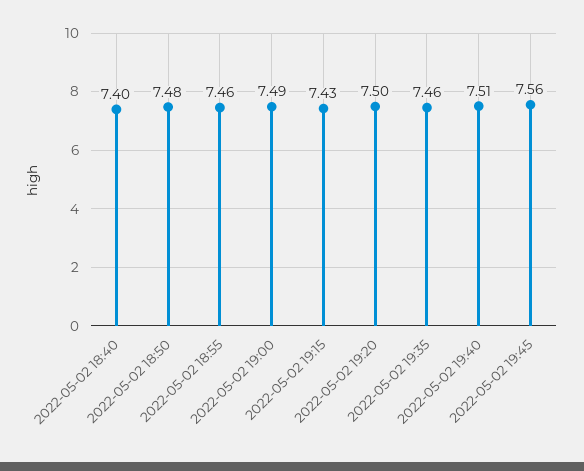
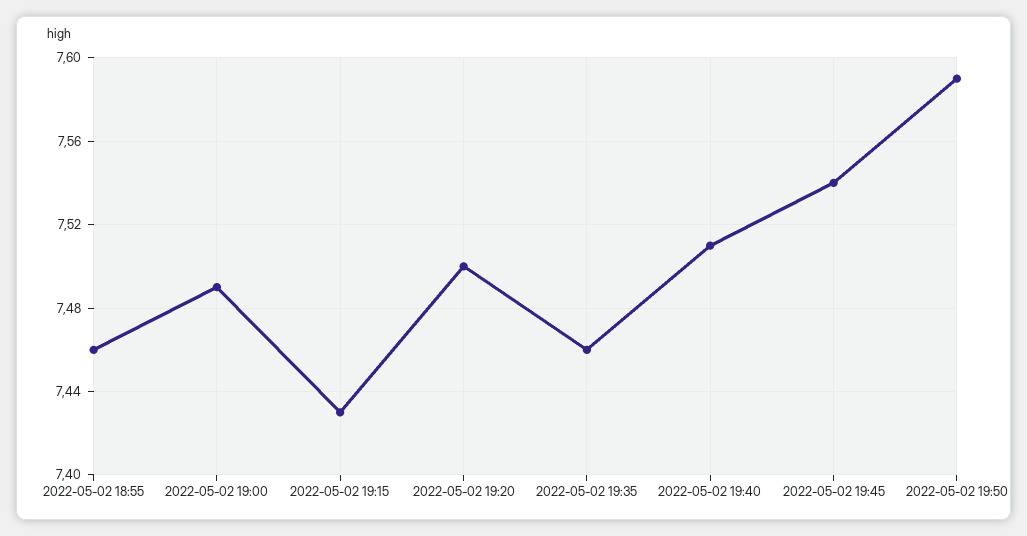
2022-05-02 18:40: 7.4 -> none
2022-05-02 18:50: 7.48 -> none
2022-05-02 19:45: 7.56 -> 7.54
2022-05-02 19:50: none -> 7.59

